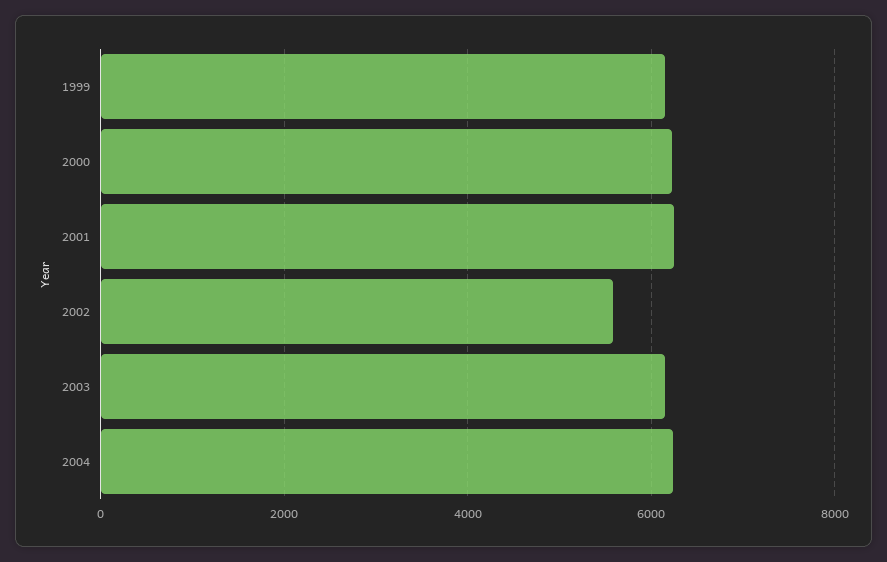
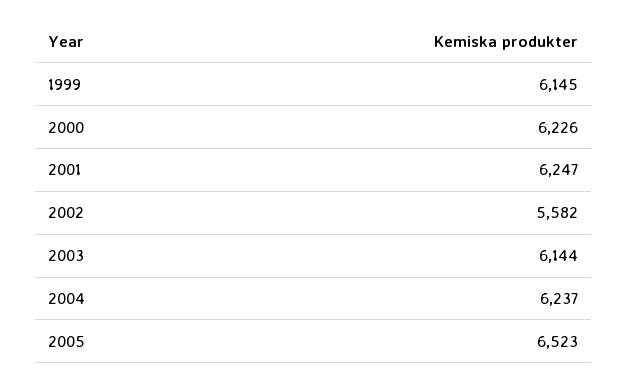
2005: none -> 6523

